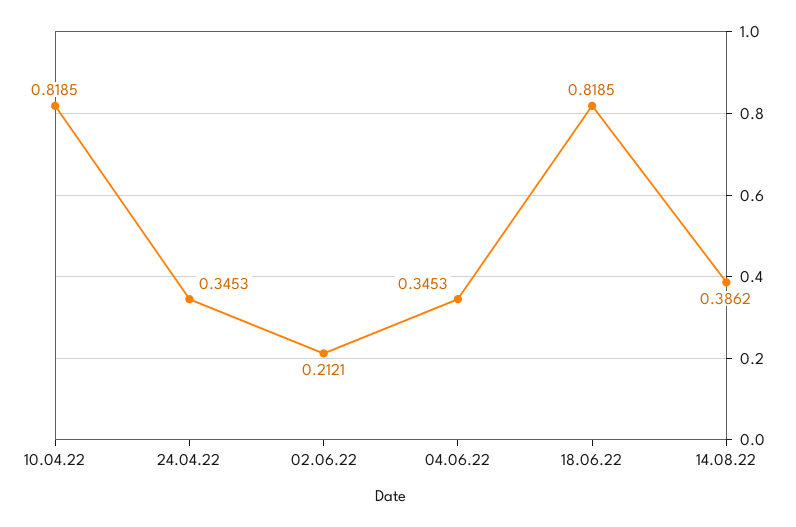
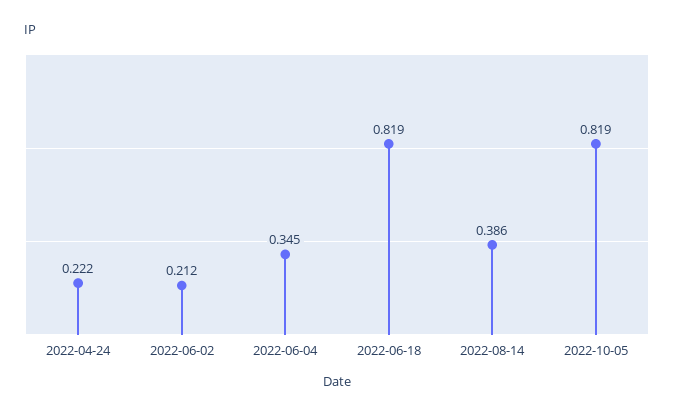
10.04.22: 0.8185 -> none
24.04.22: 0.3453 -> 0.222
2022-10-05: none -> 0.819

